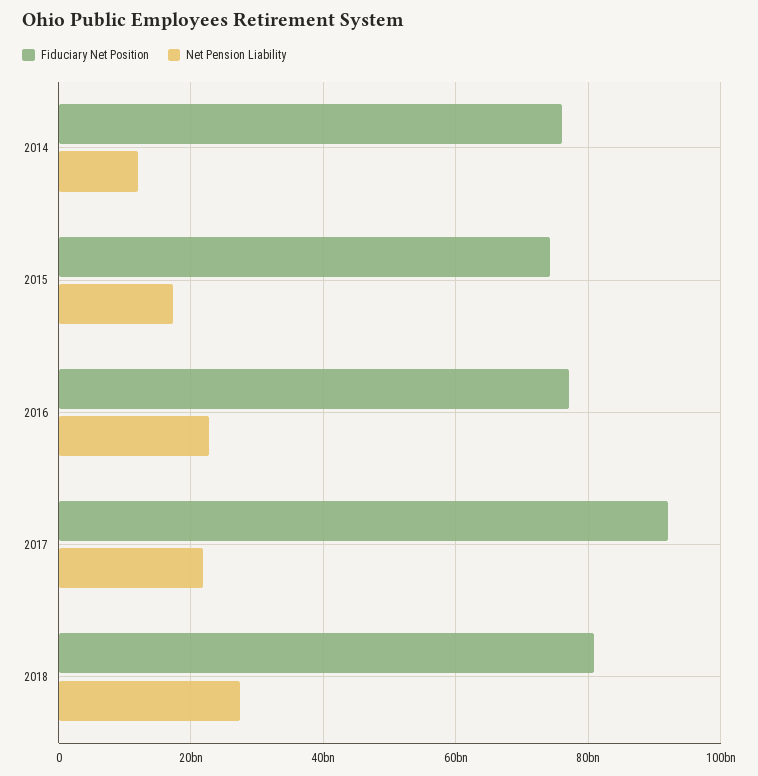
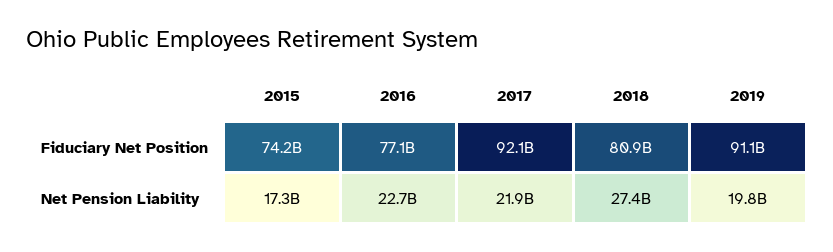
Fiduciary Net Position, 2014: 76000000000 -> none
Net Pension Liability, 2014: 12000000000 -> none
Fiduciary Net Position, 2019: none -> 91100000000
Net Pension Liability, 2019: none -> 19800000000

